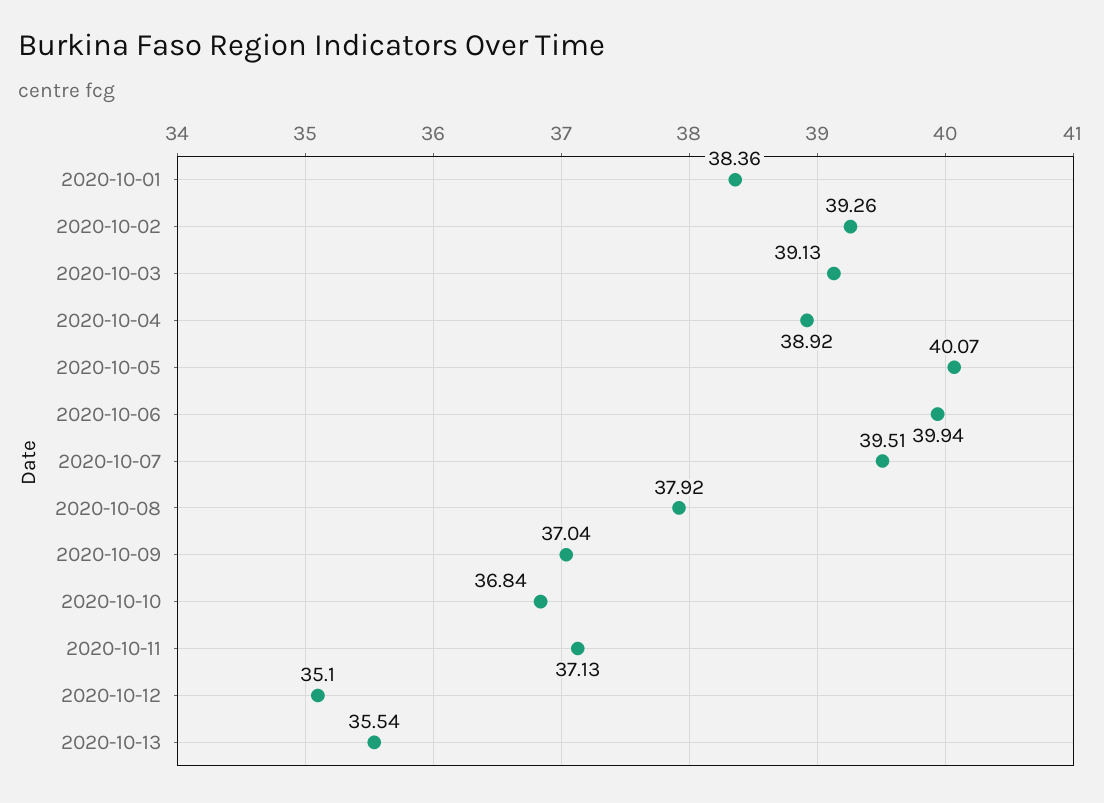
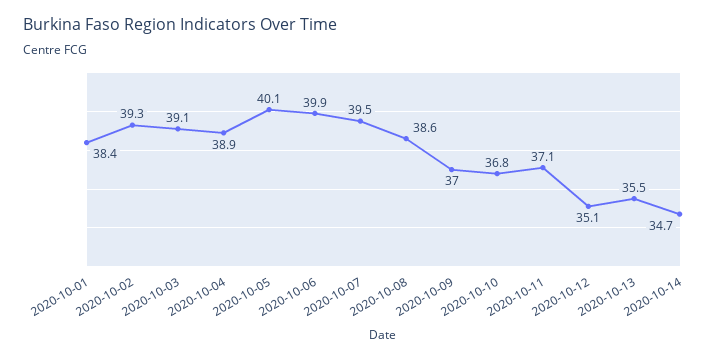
2020-10-08: 37.92 -> 38.6
2020-10-14: none -> 34.7

